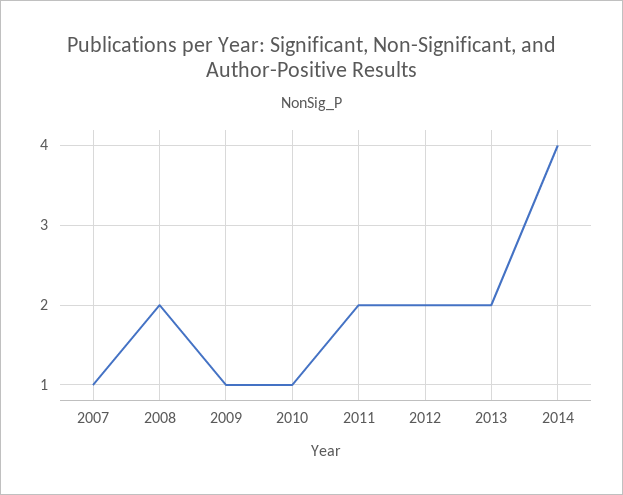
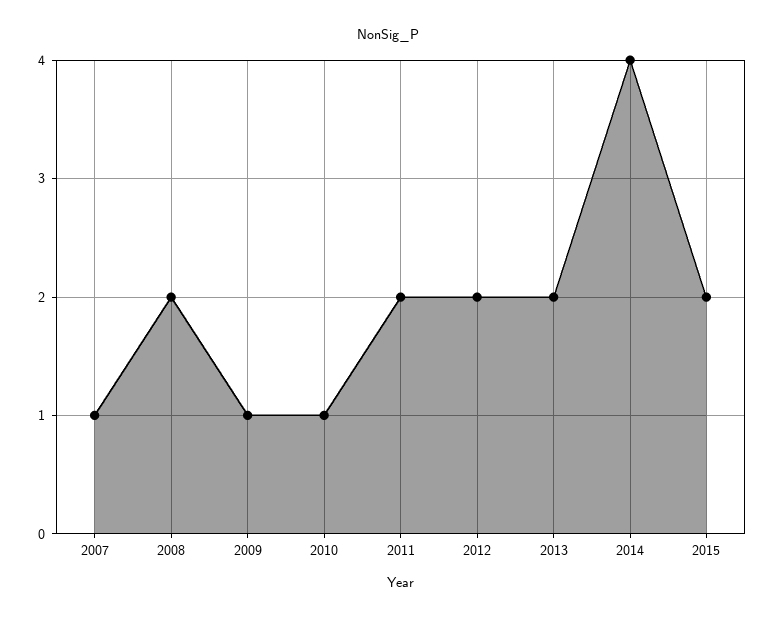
2015: none -> 2

